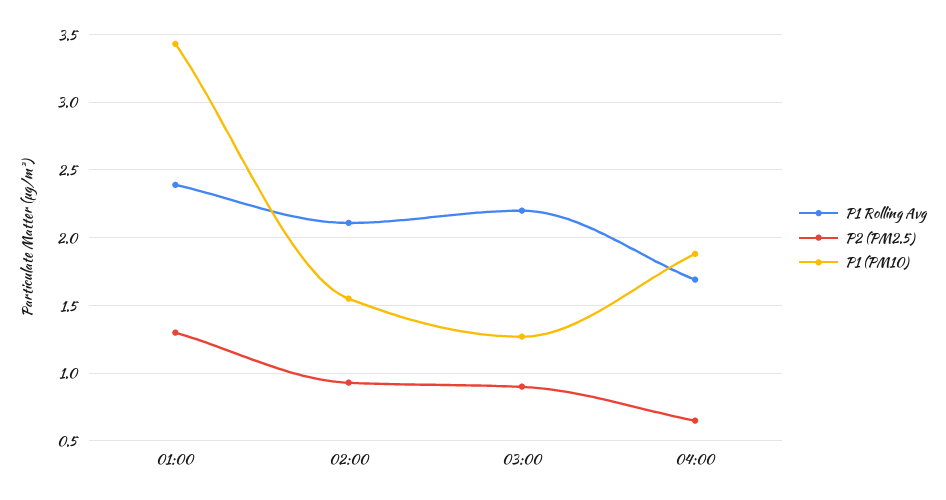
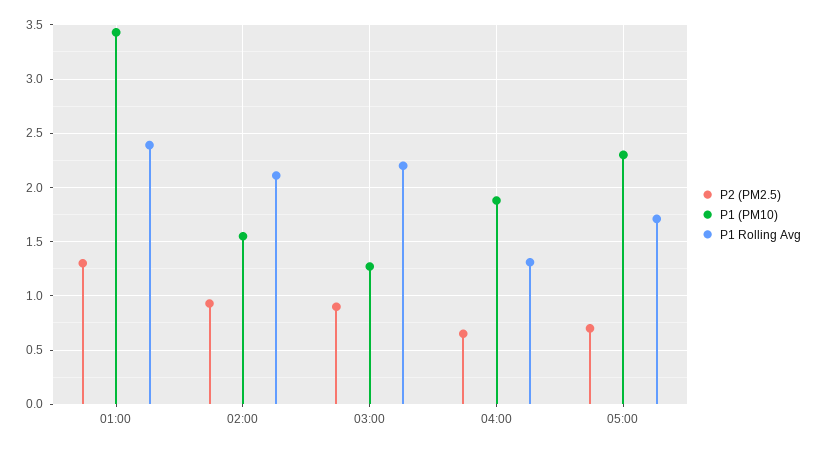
P1 Rolling Avg, 04:00: 1.7 -> 1.3
P2 (PM2.5), 05:00: none -> 0.7
P1 (PM10), 05:00: none -> 2.3
P1 Rolling Avg, 05:00: none -> 1.7

